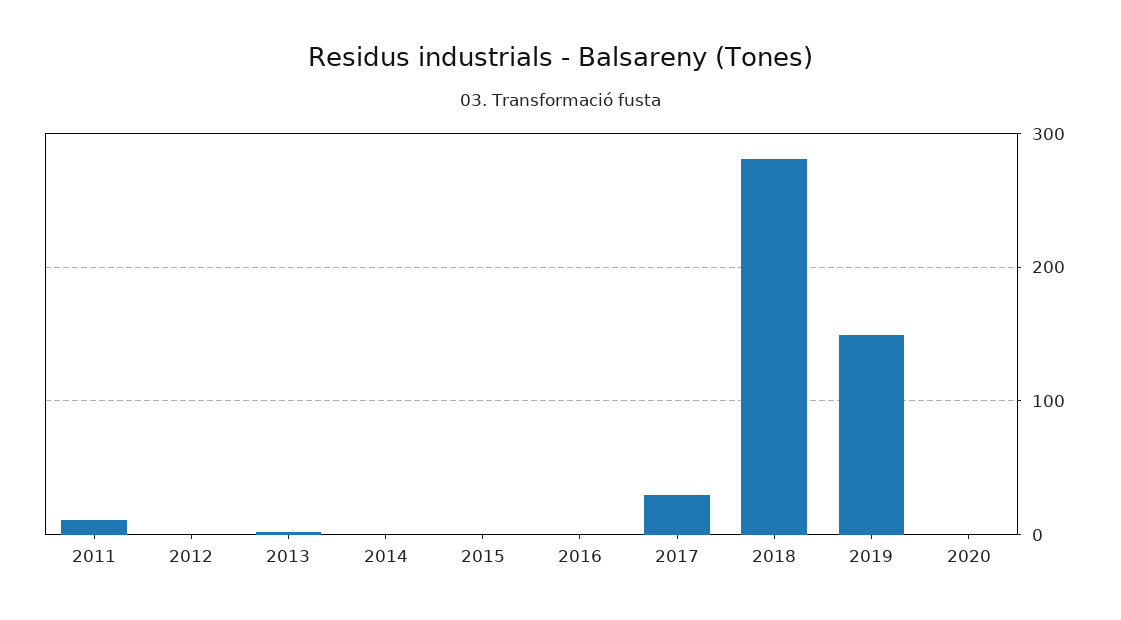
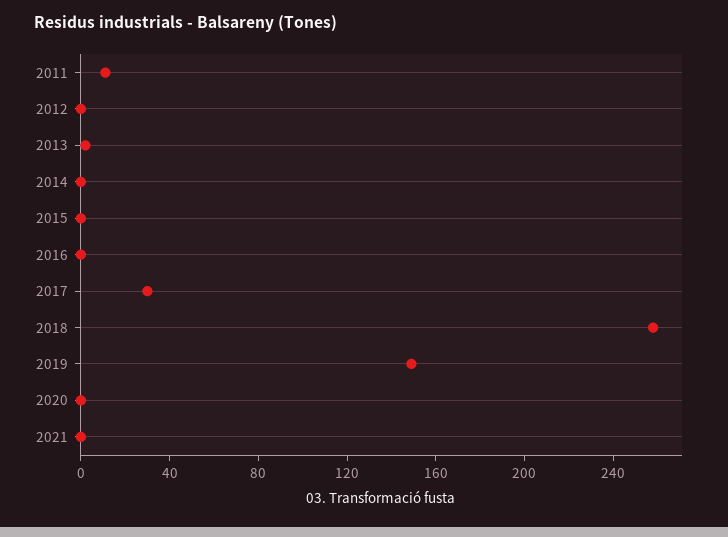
2018: 280 -> 260
2021: none -> 0

